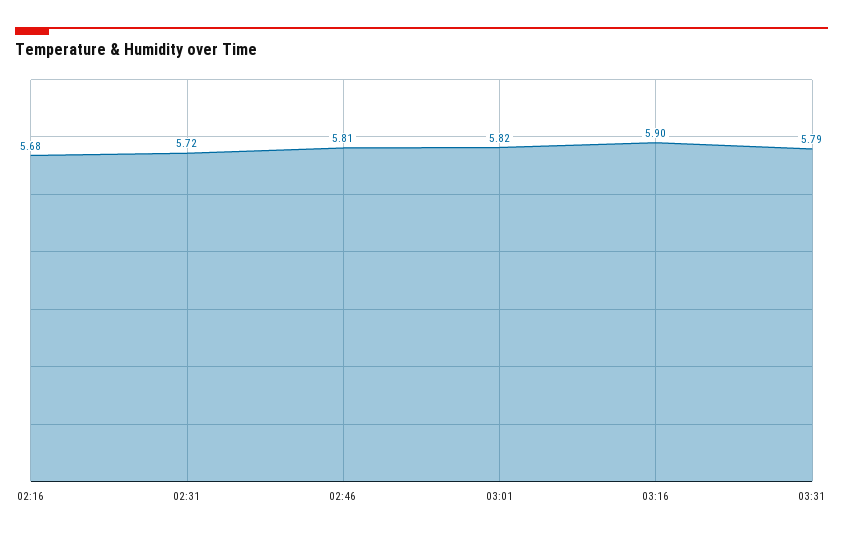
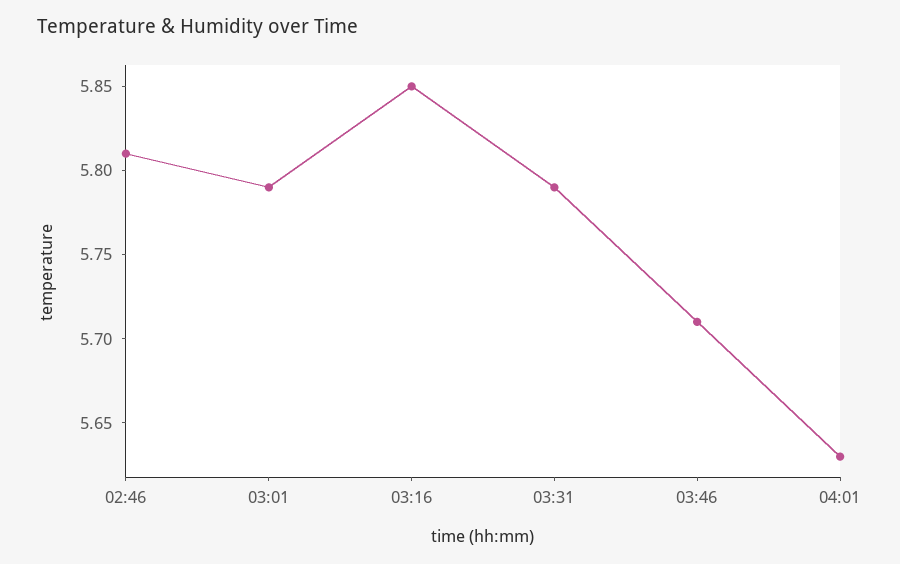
02:16: 5.68 -> none
02:31: 5.72 -> none
03:01: 5.82 -> 5.79
03:16: 5.9 -> 5.85
03:46: none -> 5.71
04:01: none -> 5.63

